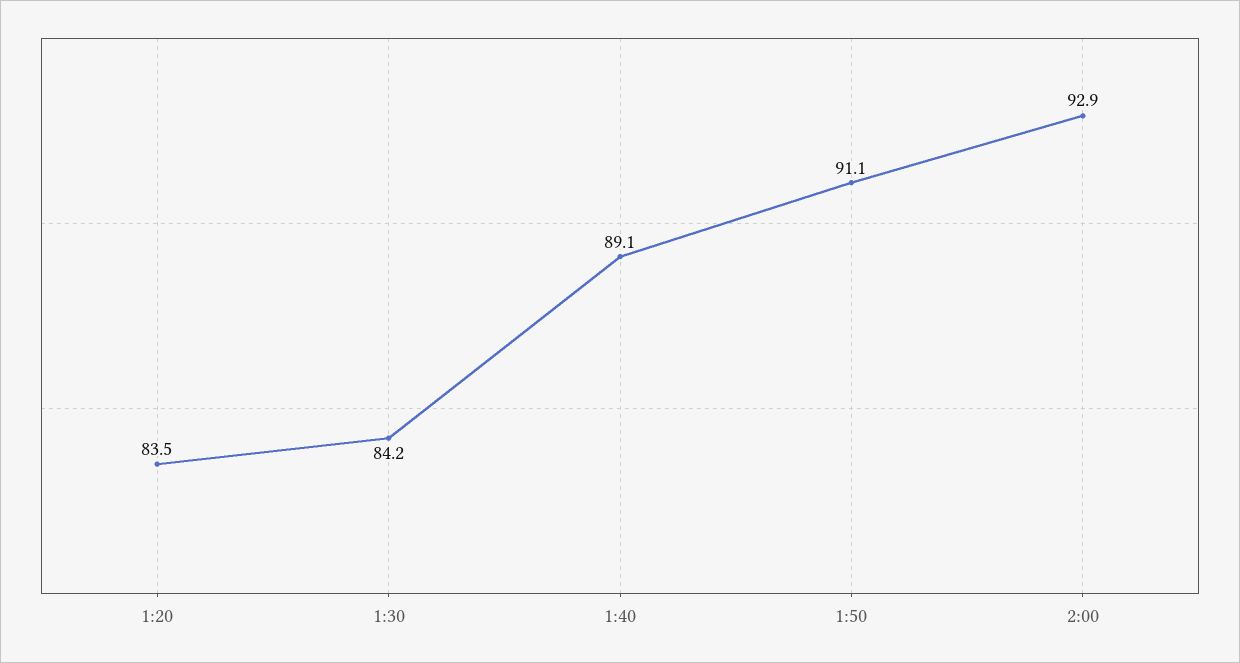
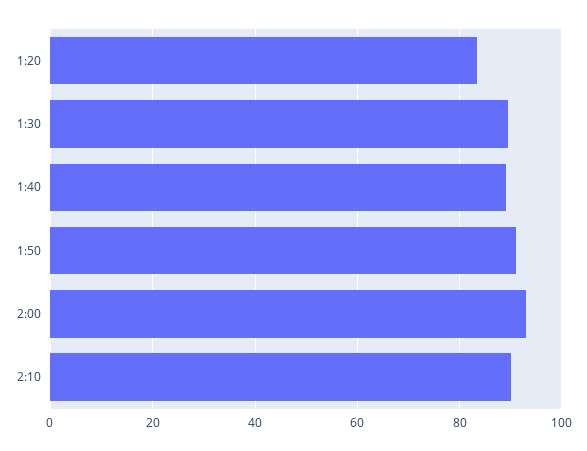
1:30: 84.2 -> 90
2:10: none -> 90

